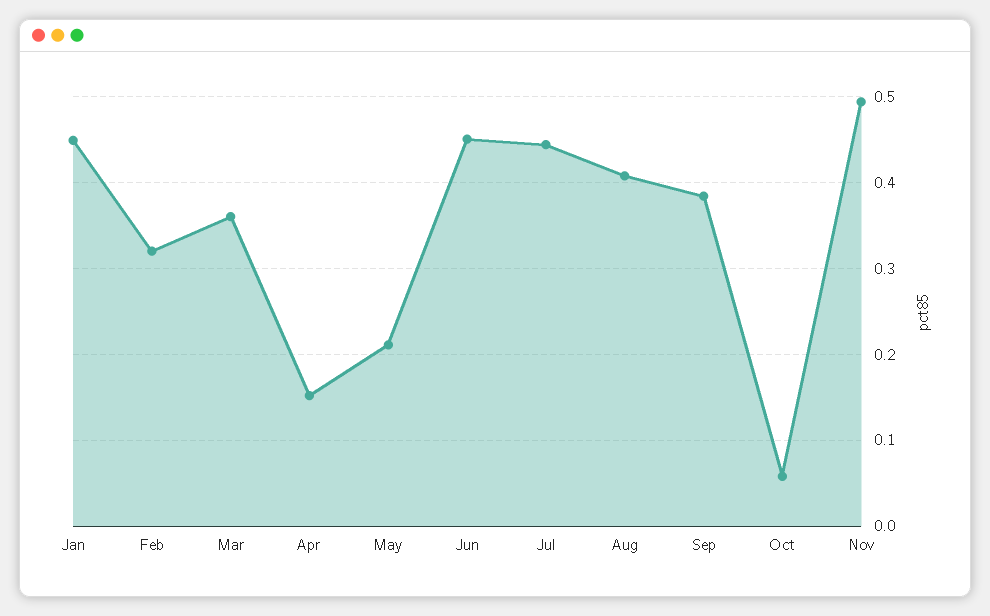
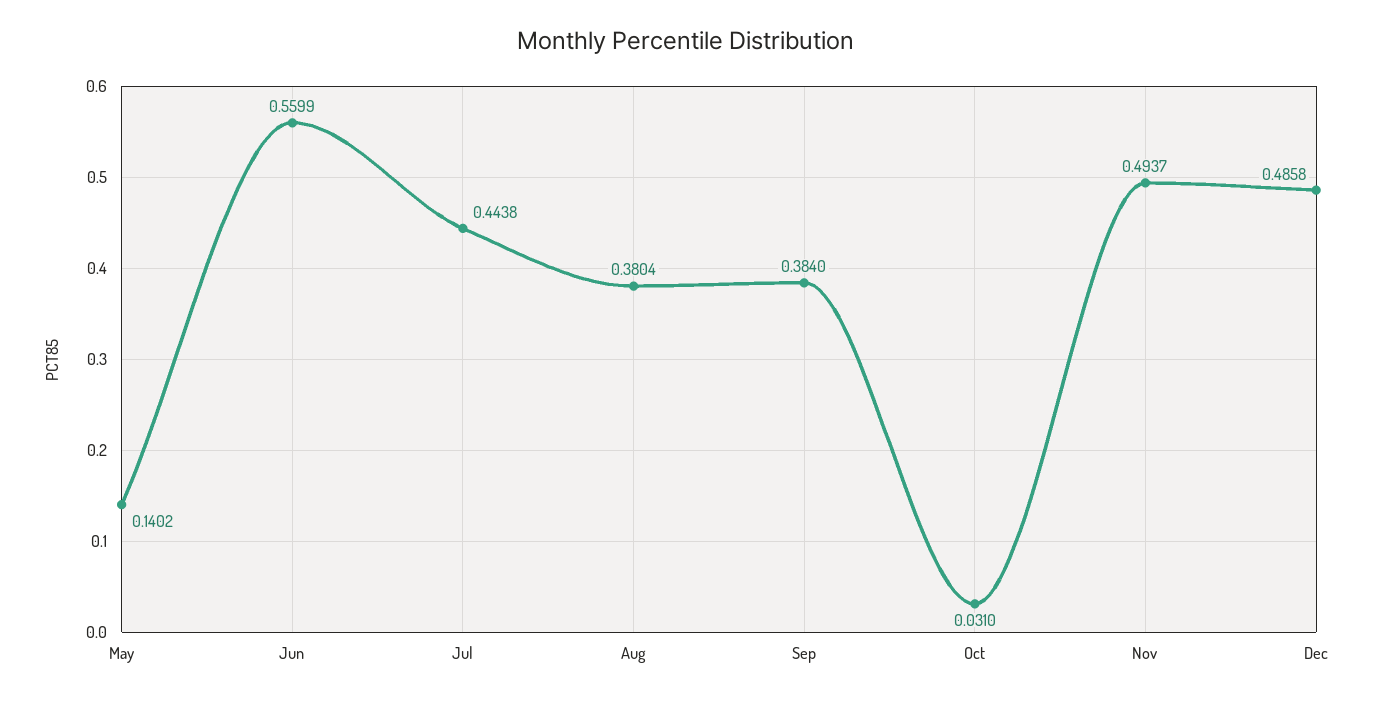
Jan: 0.45 -> none
Feb: 0.32 -> none
Mar: 0.36 -> none
Apr: 0.15 -> none
May: 0.21 -> 0.1402
Jun: 0.45 -> 0.5599
Aug: 0.41 -> 0.3804
Oct: 0.06 -> 0.031
Dec: none -> 0.4858

